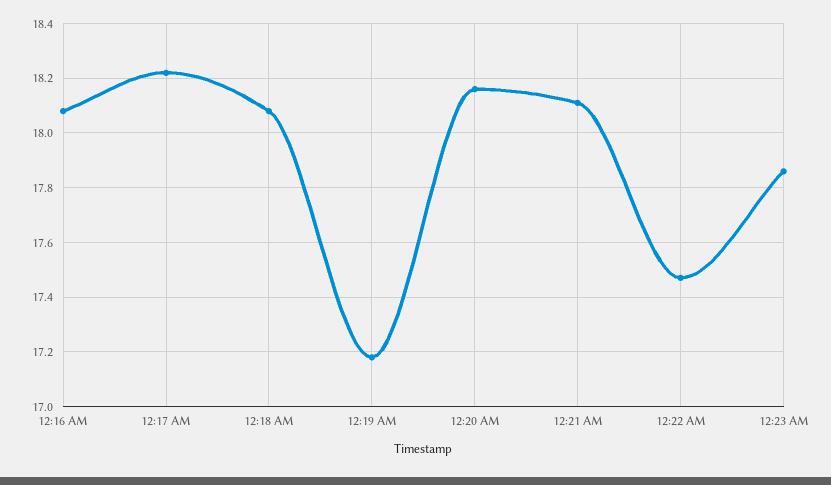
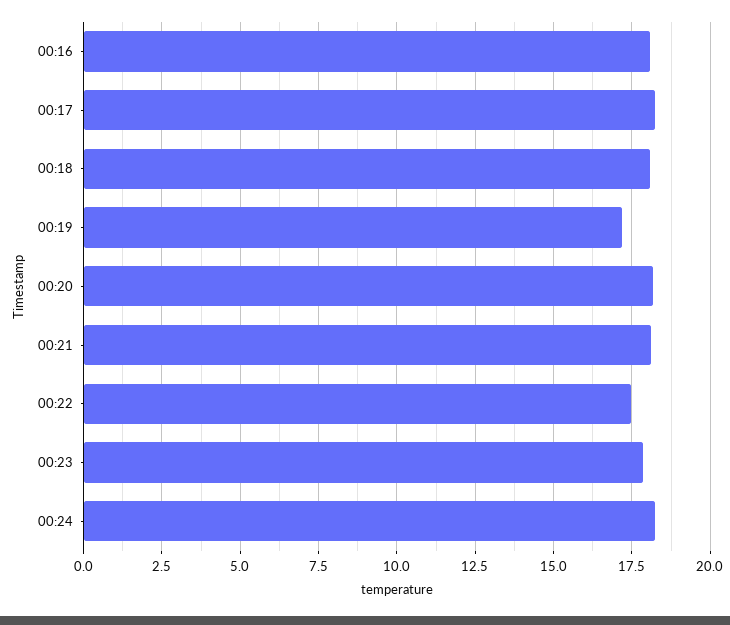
00:24: none -> 18.25

